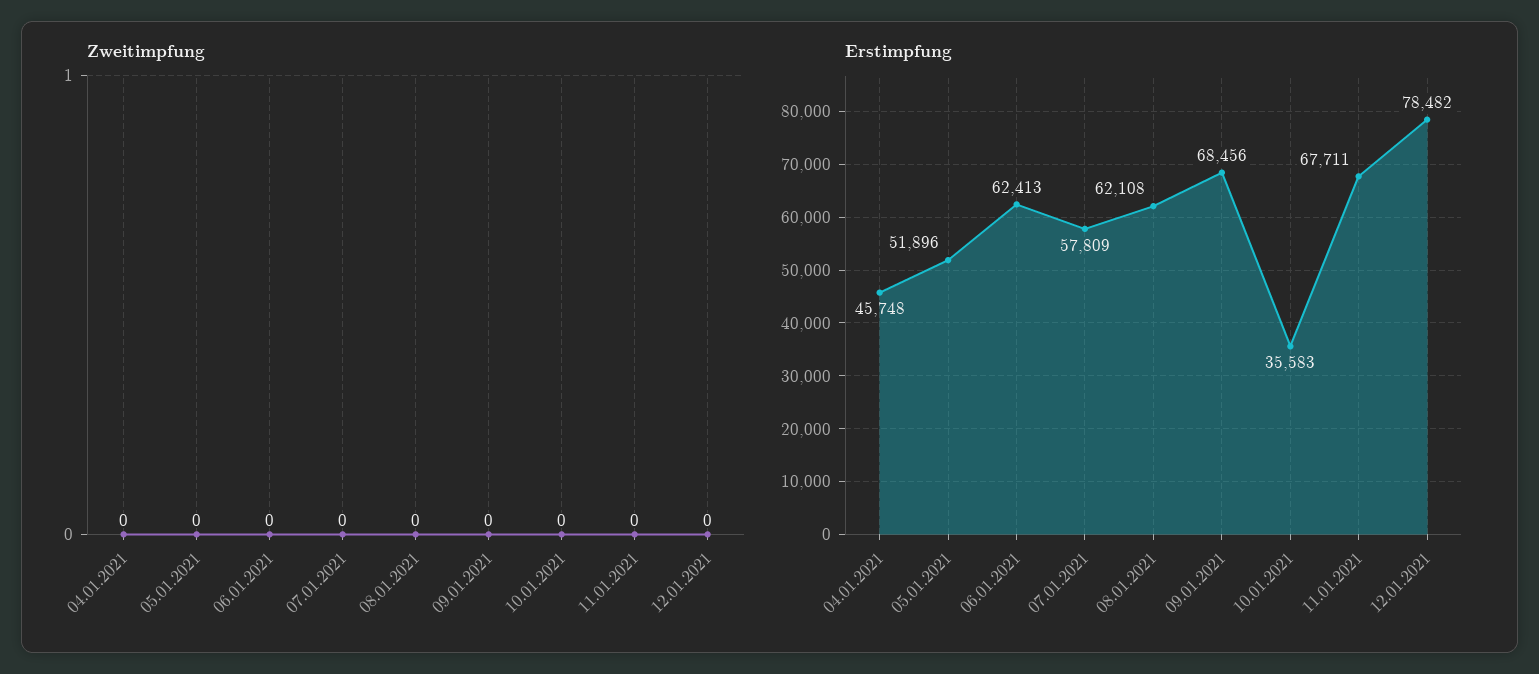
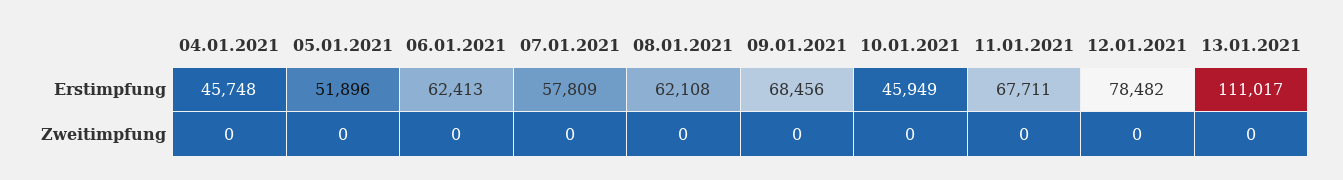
Erstimpfung, 10.01.2021: 35583 -> 45949
Erstimpfung, 13.01.2021: none -> 111017
Zweitimpfung, 13.01.2021: none -> 0

